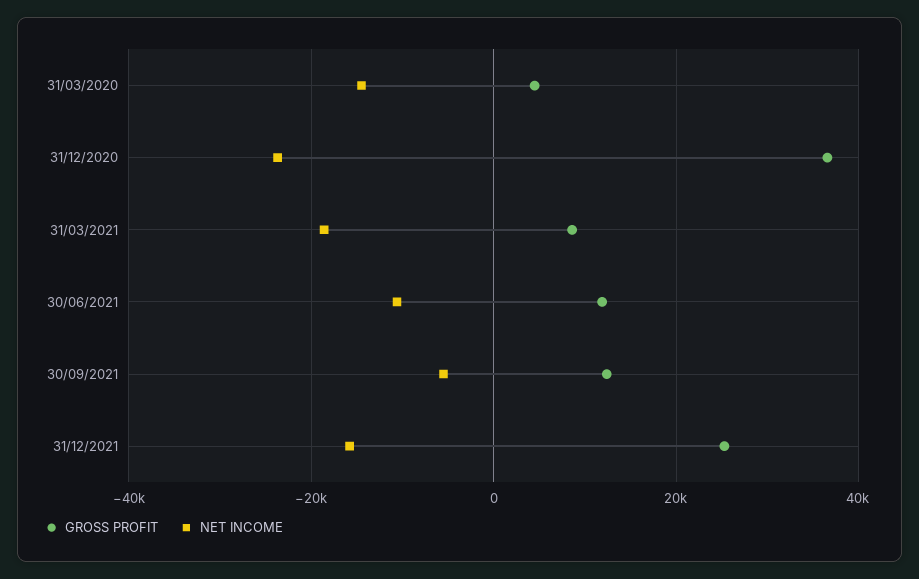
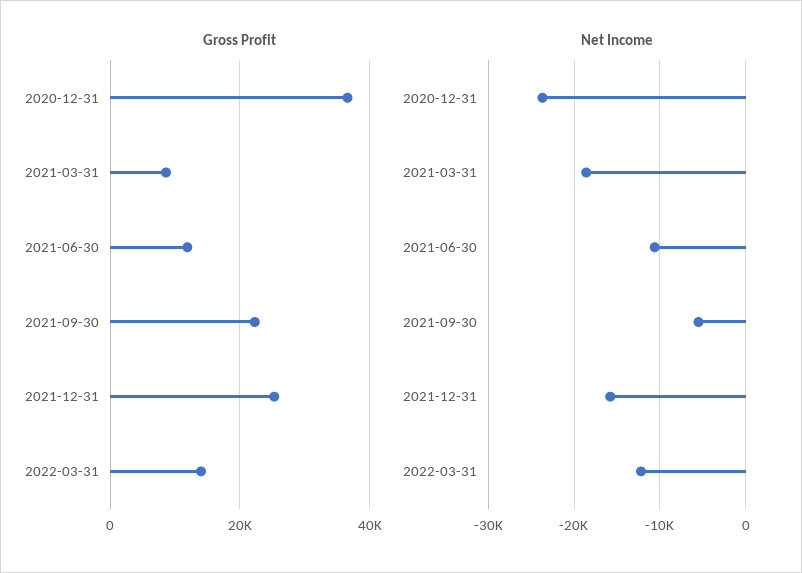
GROSS PROFIT, 31/03/2020: 4000 -> none
NET INCOME, 31/03/2020: -14000 -> none
GROSS PROFIT, 30/09/2021: 12000 -> 22000
GROSS PROFIT, 2022-03-31: none -> 14000
NET INCOME, 2022-03-31: none -> -12000

